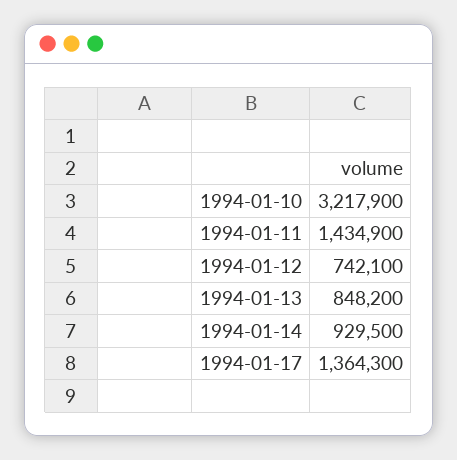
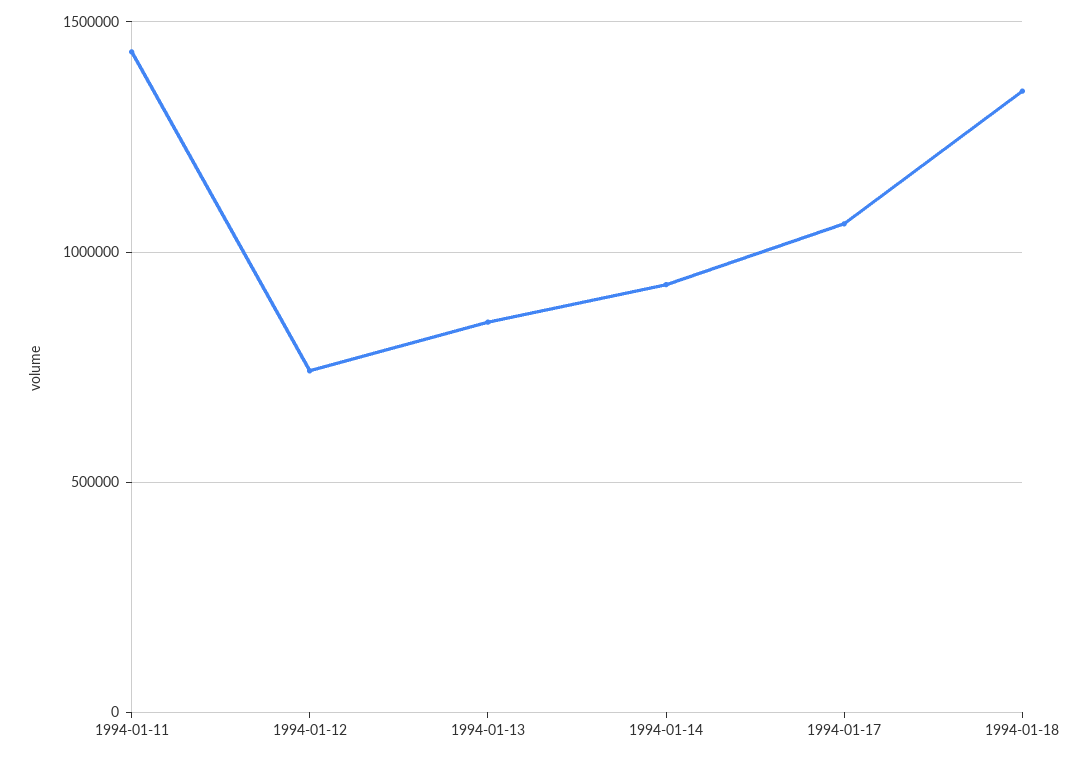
1994-01-10: 3217900 -> none
1994-01-17: 1364300 -> 1050000
1994-01-18: none -> 1350000

